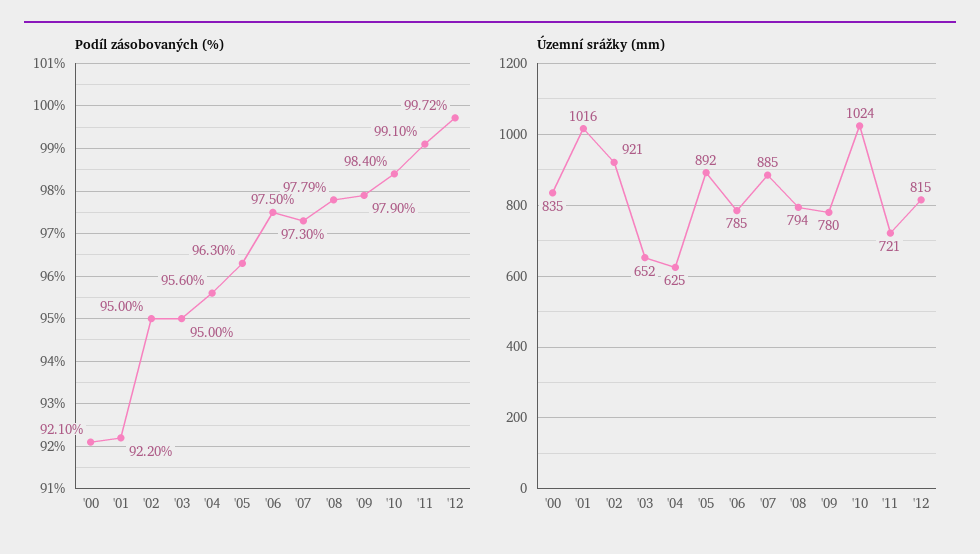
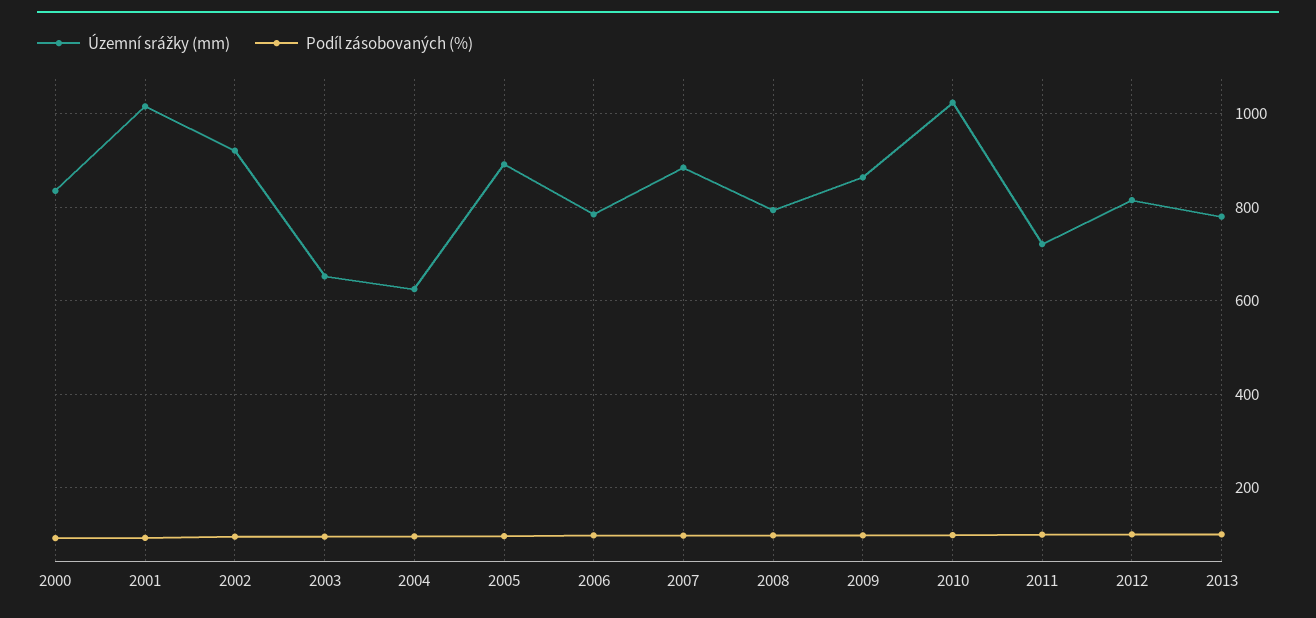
Územní srážky (mm), '09: 780 -> 860
Územní srážky (mm), 2013: none -> 780
Podíl zásobovaných (%), 2013: none -> 100

